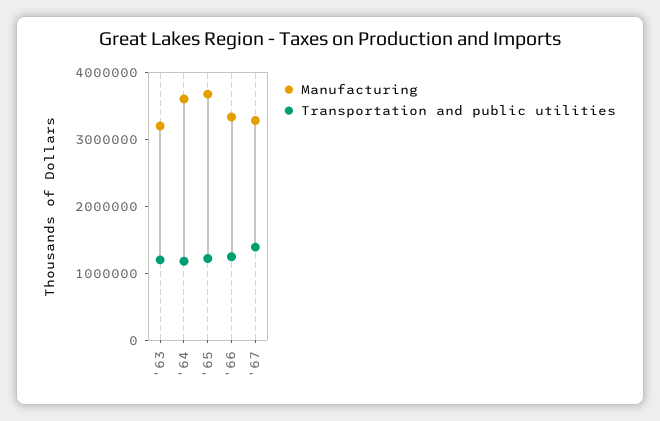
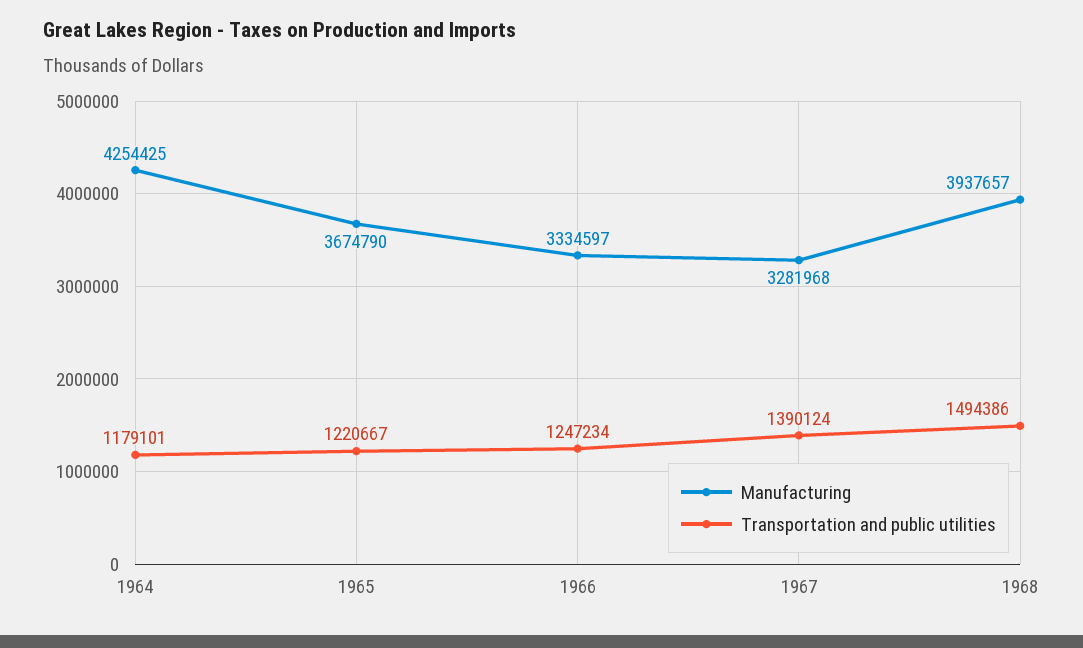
Manufacturing, '63: 3200000 -> none
Transportation and public utilities, '63: 1200000 -> none
Manufacturing, '64: 3600000 -> 4254425
Manufacturing, 1968: none -> 3937657
Transportation and public utilities, 1968: none -> 1494386

